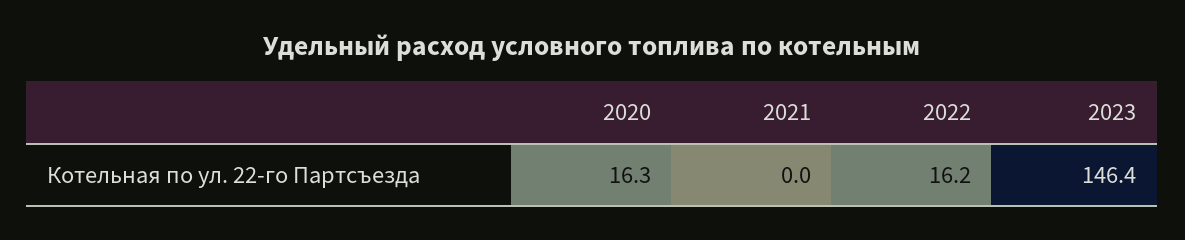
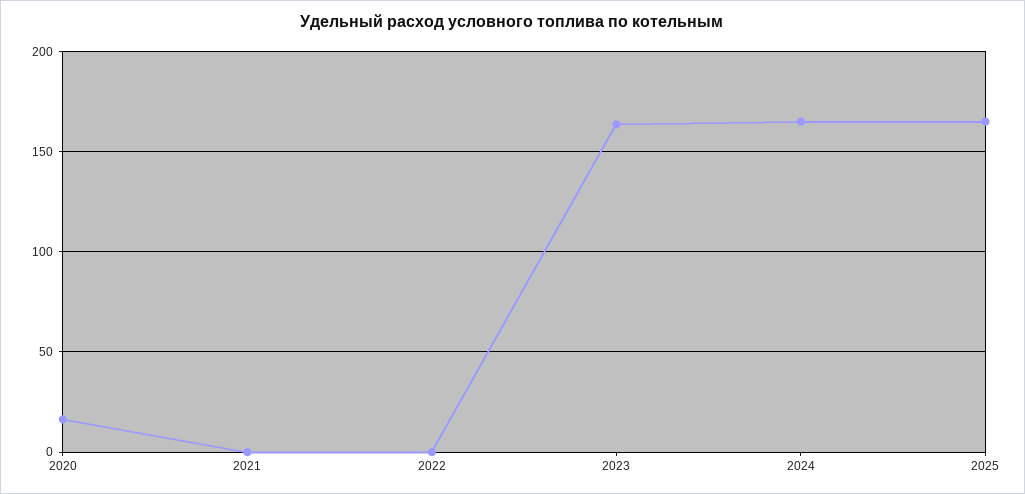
2022: 16.2 -> 0
2023: 146.4 -> 165
2024: none -> 165
2025: none -> 165

